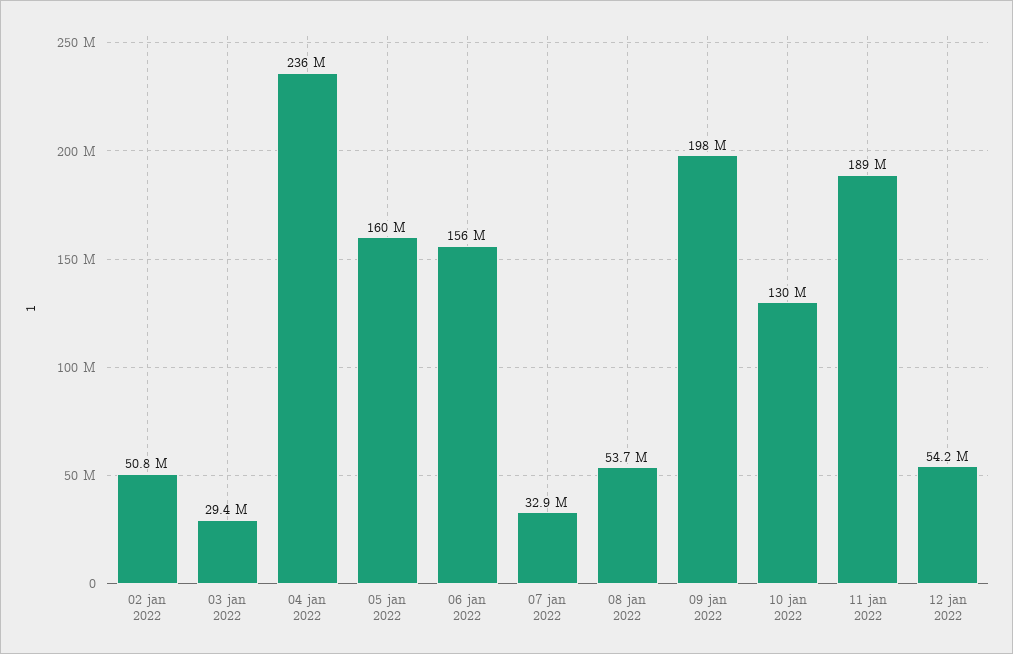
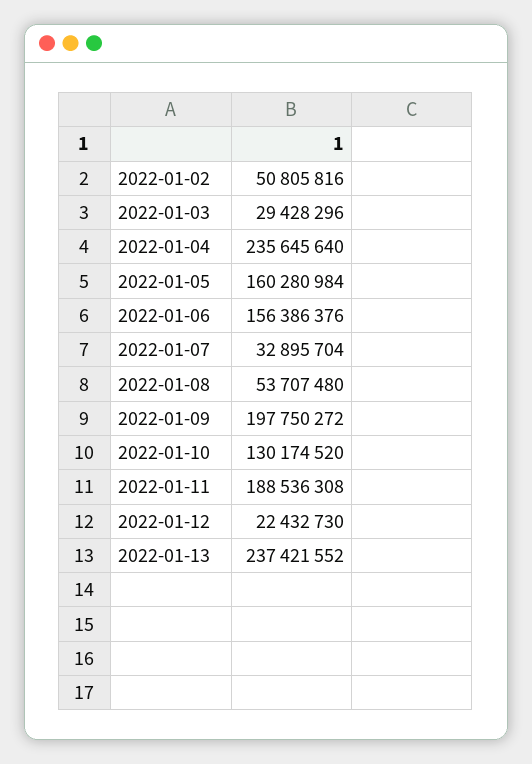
12 jan 2022: 54200000 -> 22432730
2022-01-13: none -> 237421552

